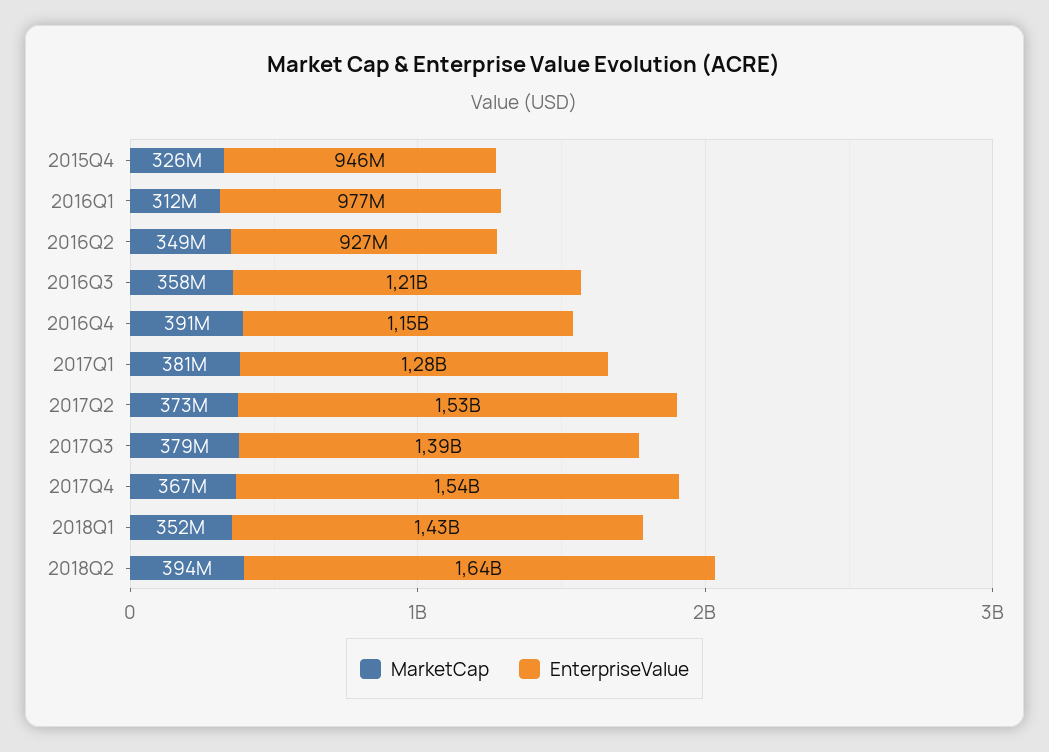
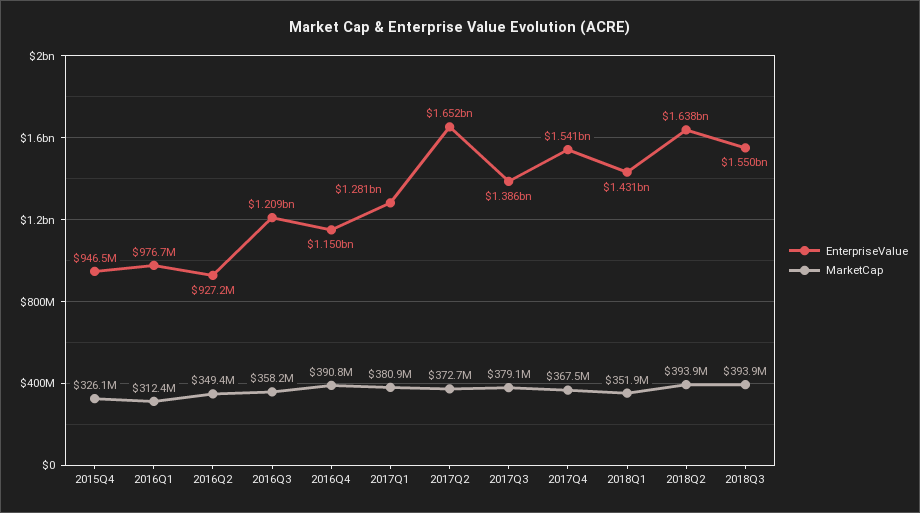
EnterpriseValue, 2017Q2: 1530000000 -> 1652000000
EnterpriseValue, 2018Q3: none -> 1550000000
MarketCap, 2018Q3: none -> 393900000

